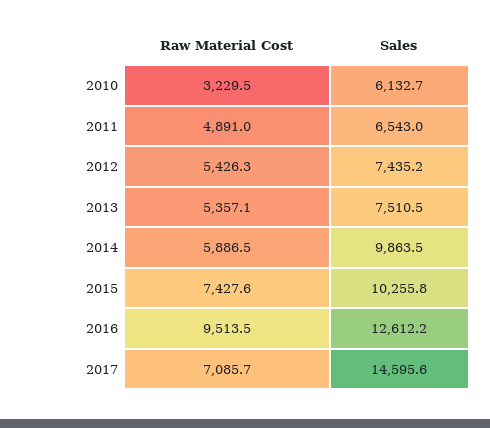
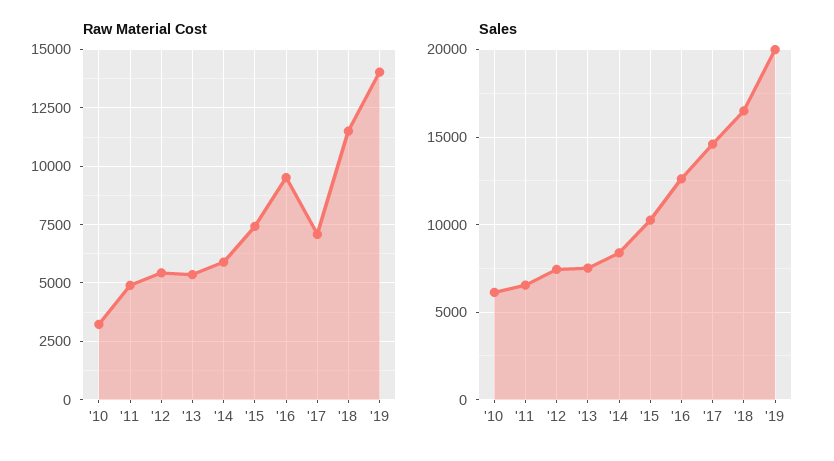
Sales, 2014: 9863.5 -> 8500
Raw Material Cost, '18: none -> 11500
Raw Material Cost, '19: none -> 14000
Sales, '18: none -> 16500
Sales, '19: none -> 20000

